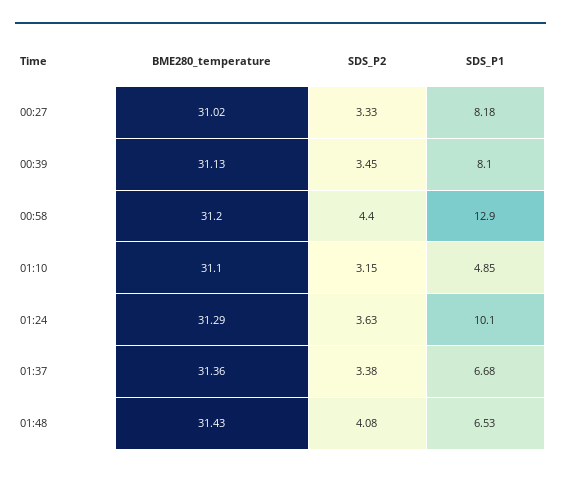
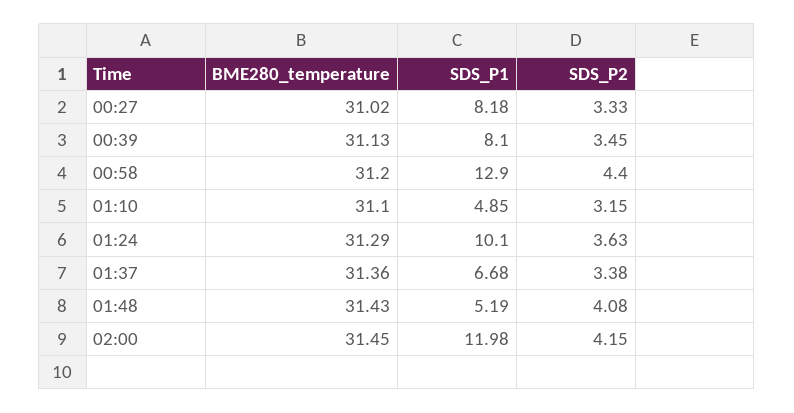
SDS_P1, 01:48: 6.53 -> 5.19
BME280_temperature, 02:00: none -> 31.45
SDS_P1, 02:00: none -> 11.98
SDS_P2, 02:00: none -> 4.15

